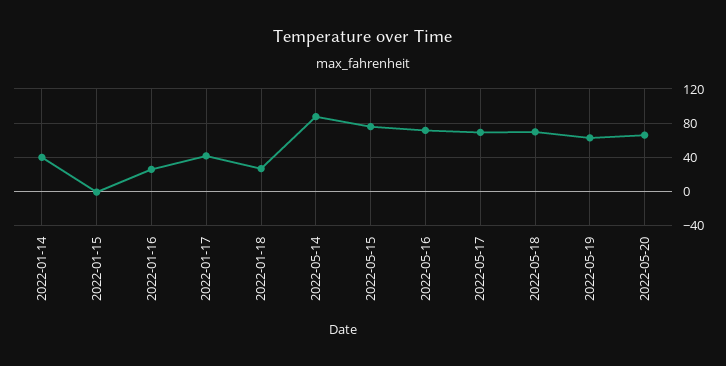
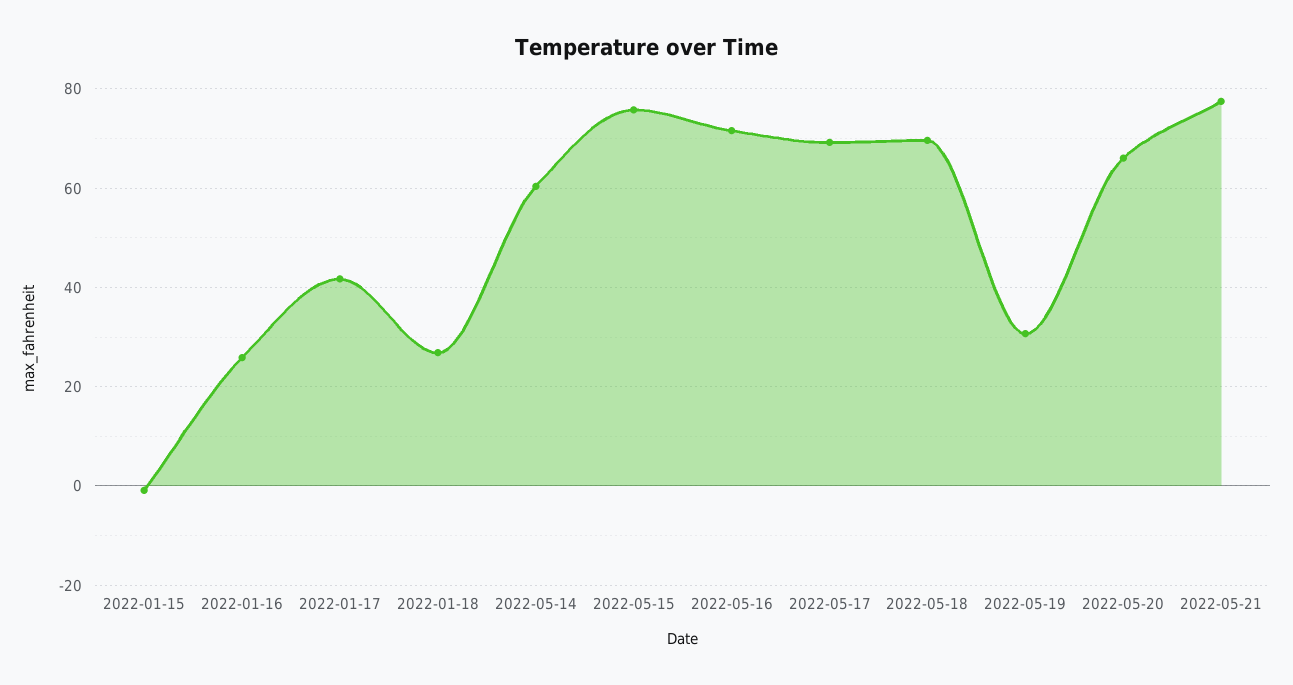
2022-01-14: 40 -> none
2022-05-14: 90 -> 60
2022-05-19: 60 -> 30
2022-05-21: none -> 78

